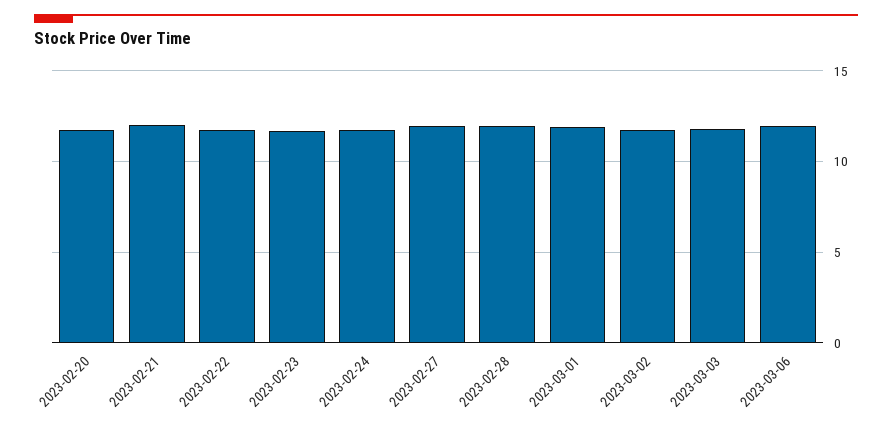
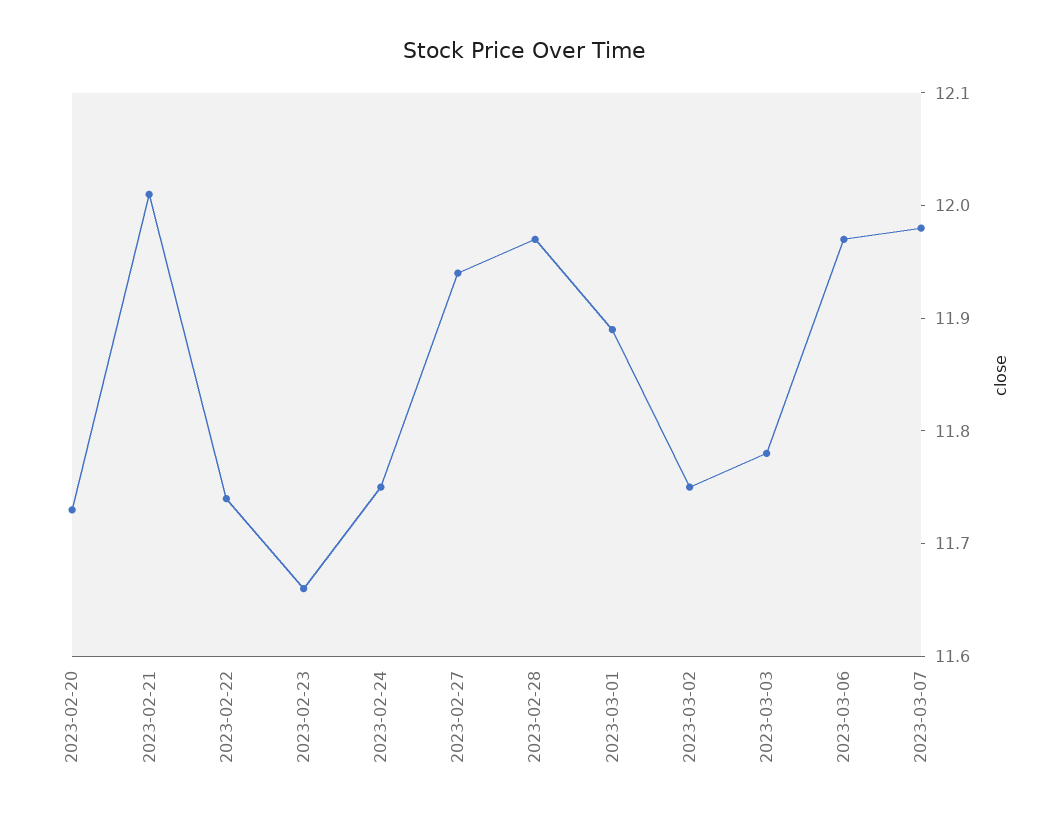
2023-03-07: none -> 11.98

